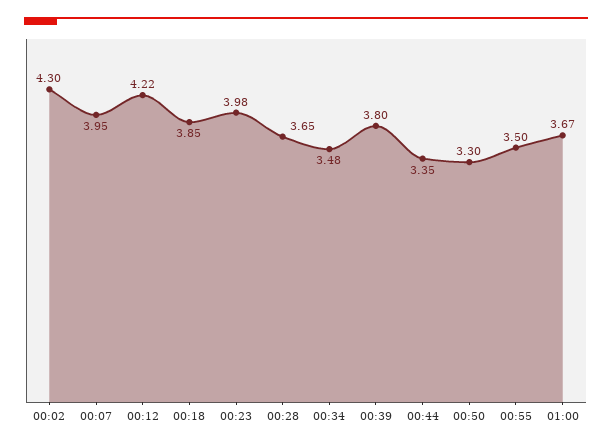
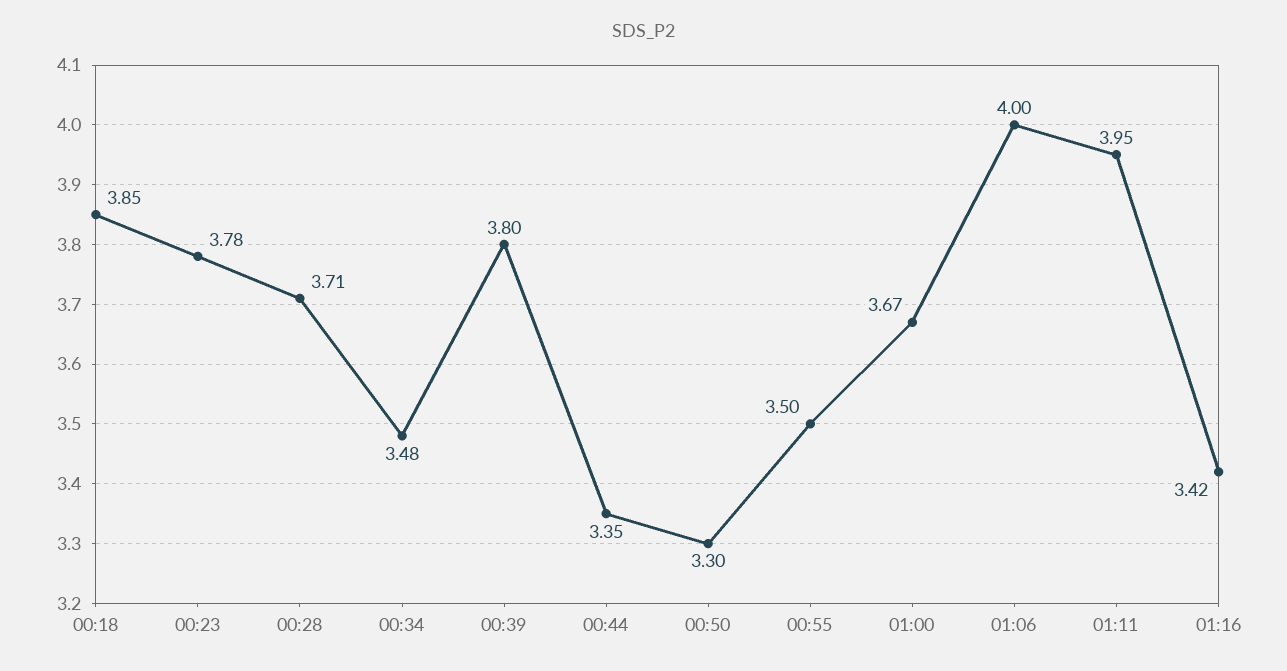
00:02: 4.3 -> none
00:07: 3.95 -> none
00:12: 4.22 -> none
00:23: 3.98 -> 3.78
00:28: 3.65 -> 3.71
01:06: none -> 4
01:11: none -> 3.95
01:16: none -> 3.42

